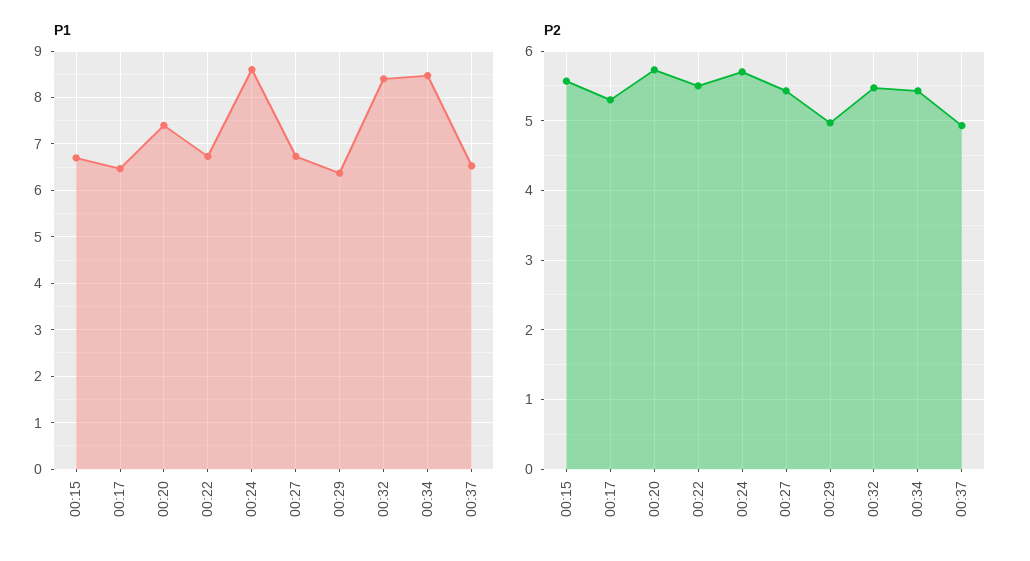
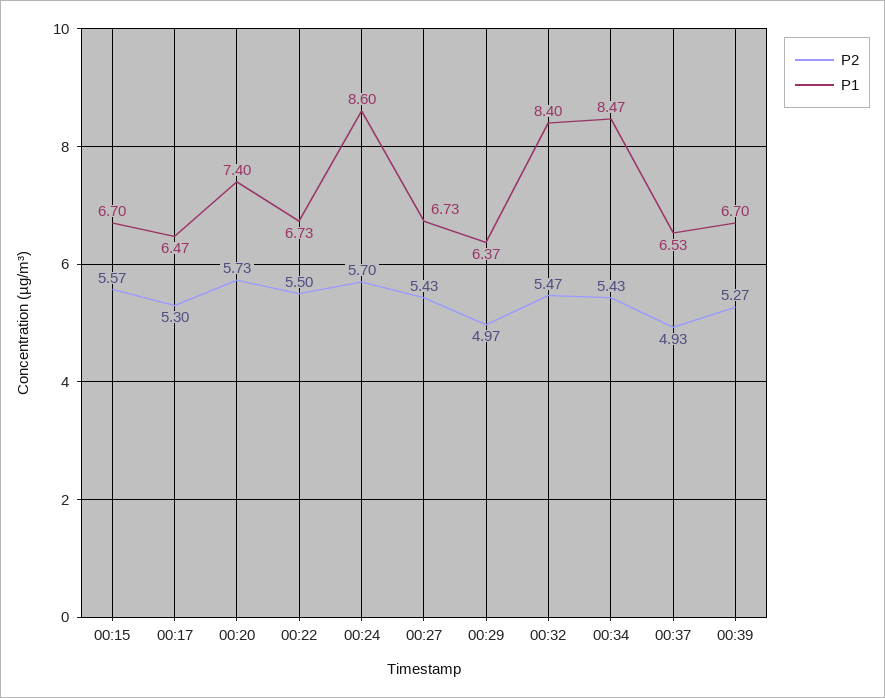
P2, 00:39: none -> 5.27
P1, 00:39: none -> 6.7

